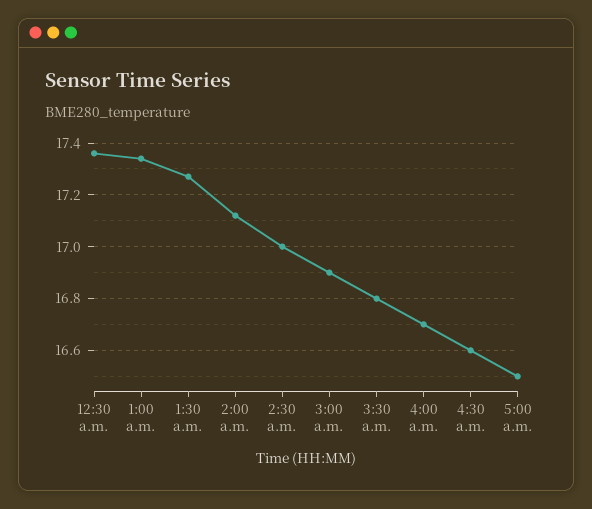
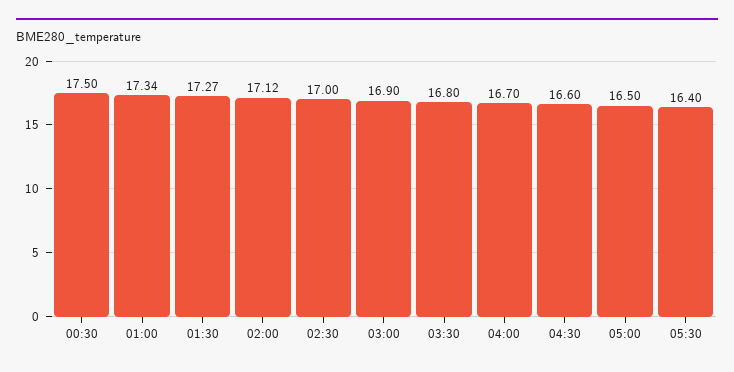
12:30 a.m.: 17.35 -> 17.5
05:30: none -> 16.4

